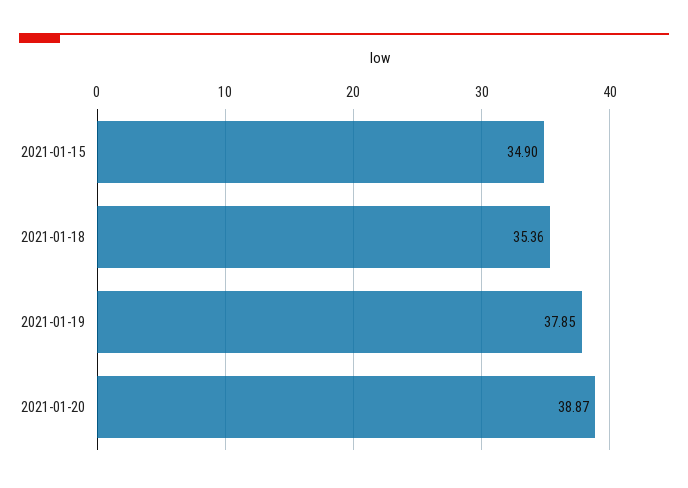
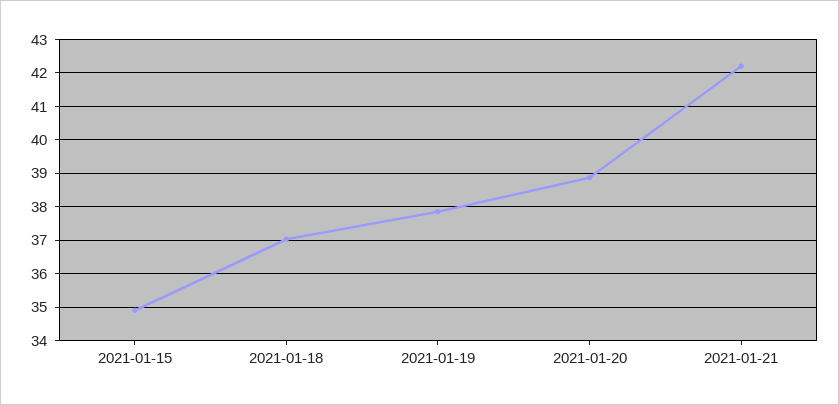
2021-01-18: 35.36 -> 37
2021-01-21: none -> 42.2

